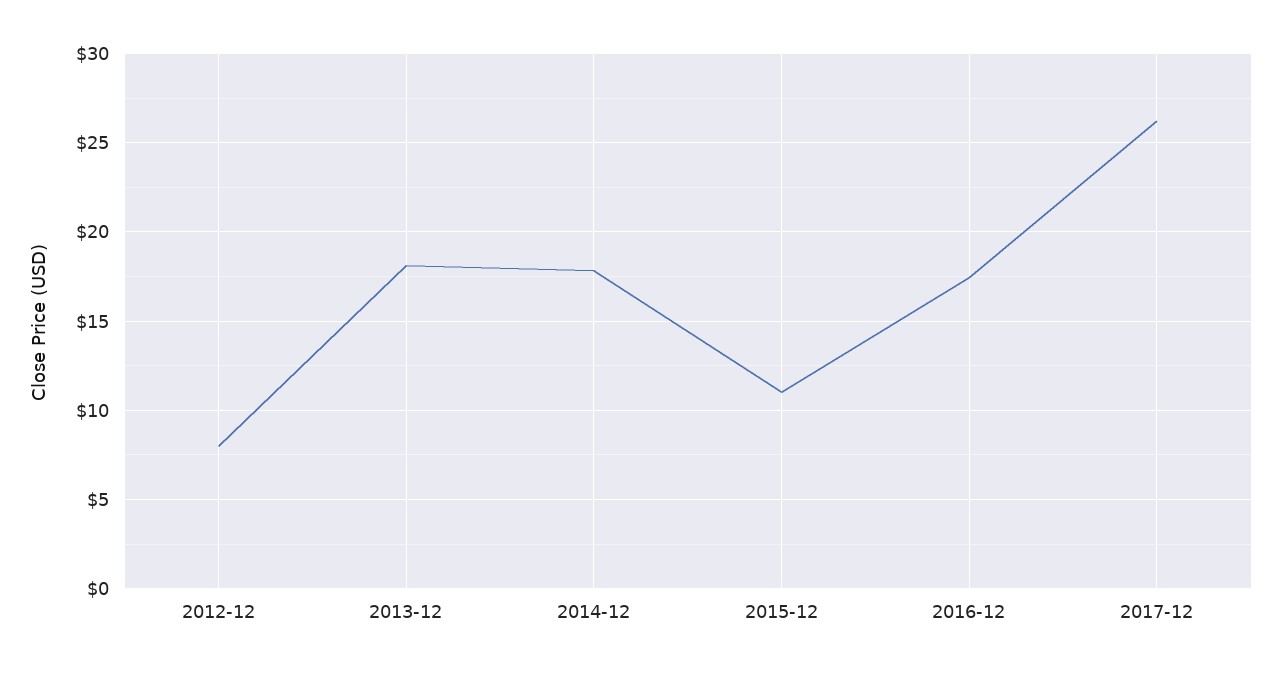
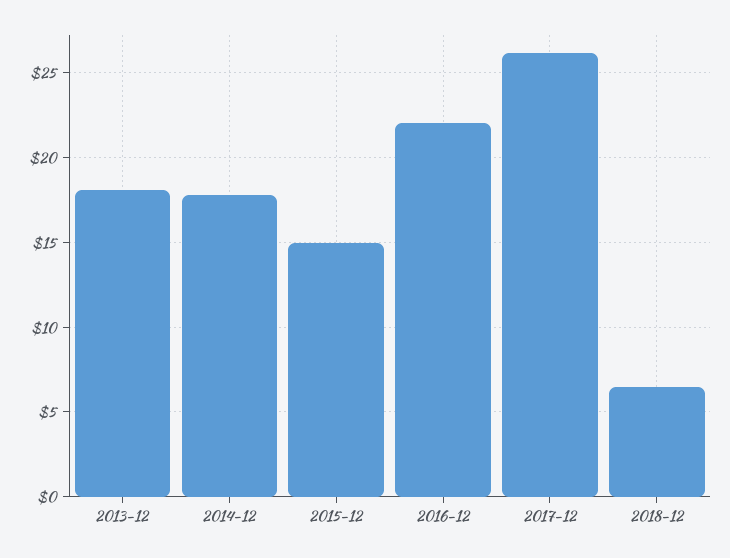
2012-12: 8 -> none
2015-12: 11 -> 15
2016-12: 17.5 -> 22
2018-12: none -> 6.5

